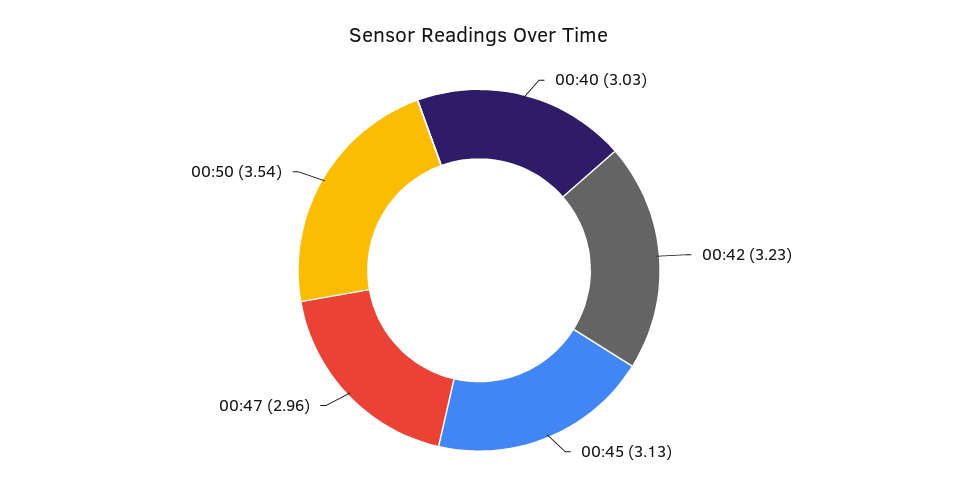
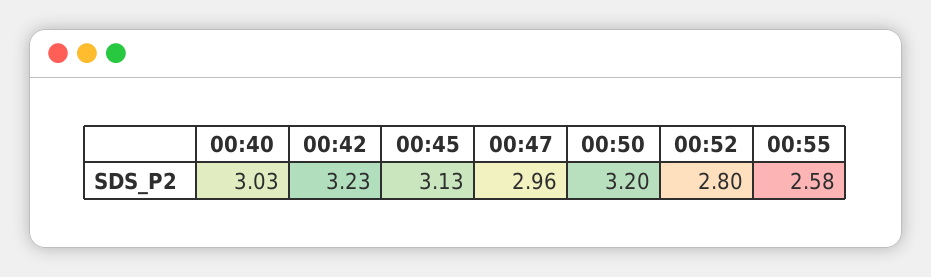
00:50: 3.54 -> 3.2
00:52: none -> 2.8
00:55: none -> 2.58

